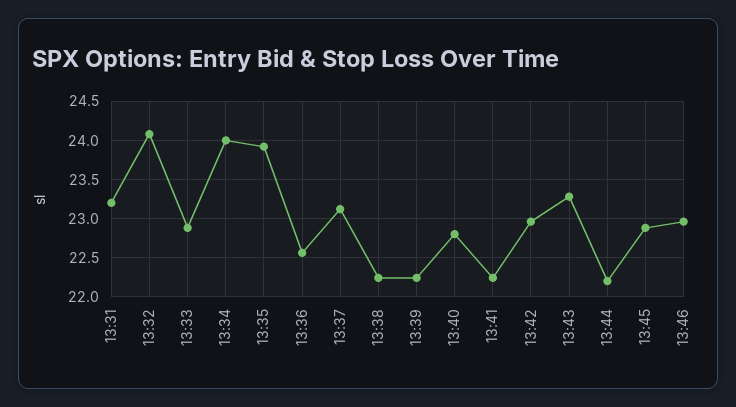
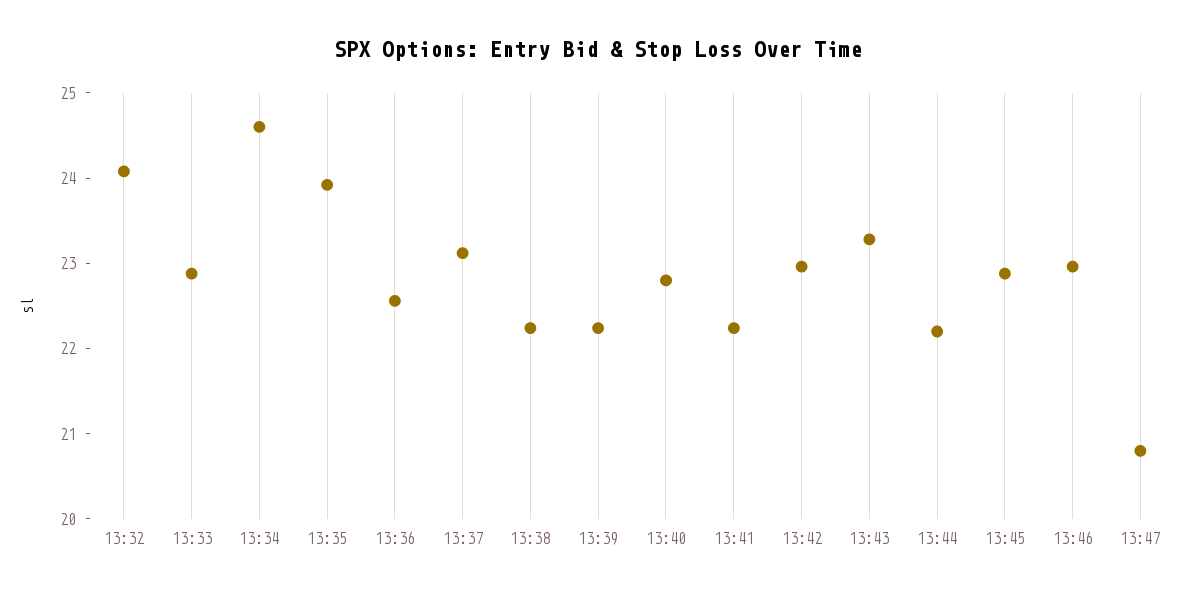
13:31: 23.2 -> none
13:34: 24 -> 24.6
13:47: none -> 20.8

